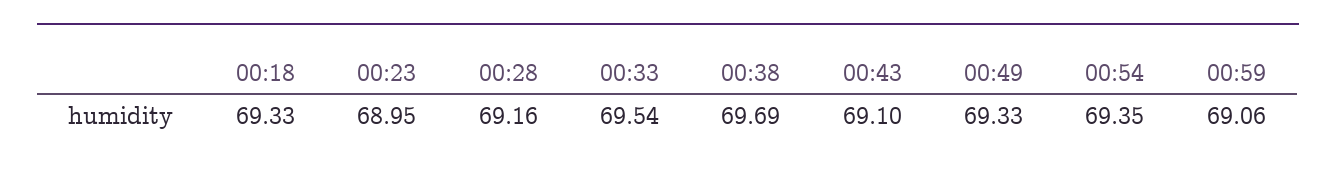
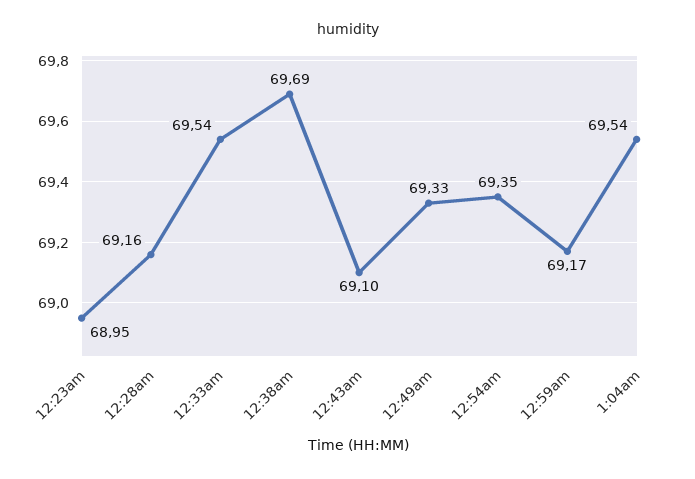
00:18: 69.33 -> none
00:59: 69.06 -> 69.17
1:04am: none -> 69.54

